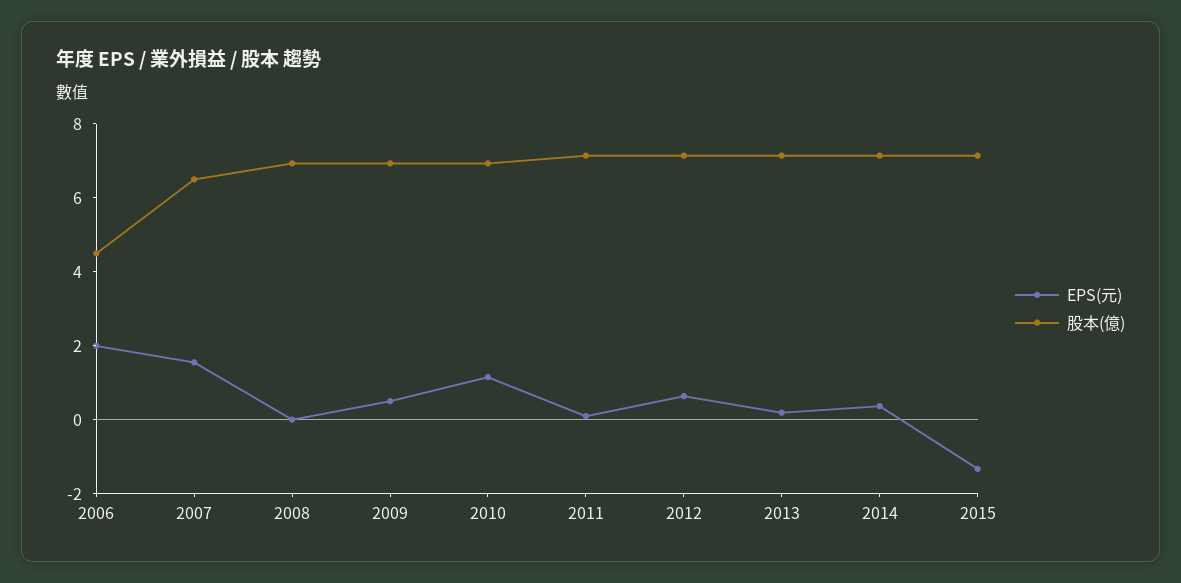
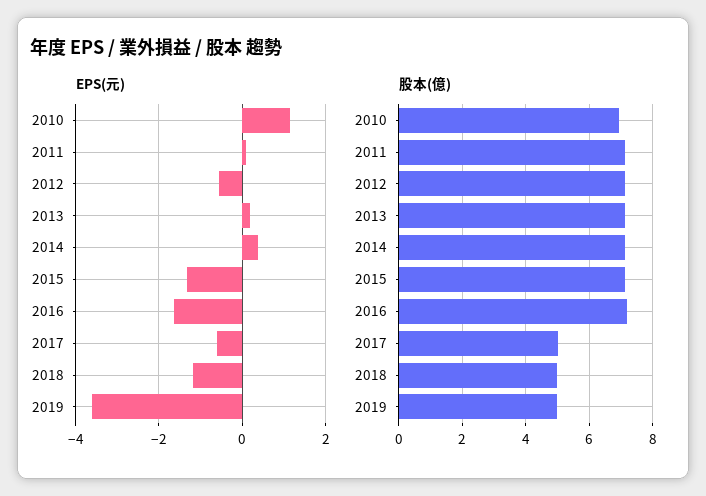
EPS(元), 2006: 2 -> none
股本(億), 2006: 4.5 -> none
EPS(元), 2007: 1.5 -> none
股本(億), 2007: 6.5 -> none
EPS(元), 2008: 0 -> none
股本(億), 2008: 7 -> none
EPS(元), 2009: 0.5 -> none
股本(億), 2009: 7 -> none
EPS(元), 2012: 0.5 -> -0.6
EPS(元), 2016: none -> -1.6
EPS(元), 2017: none -> -0.6
EPS(元), 2018: none -> -1.2
EPS(元), 2019: none -> -3.6
股本(億), 2016: none -> 7.2
股本(億), 2017: none -> 5
股本(億), 2018: none -> 5
股本(億), 2019: none -> 5

